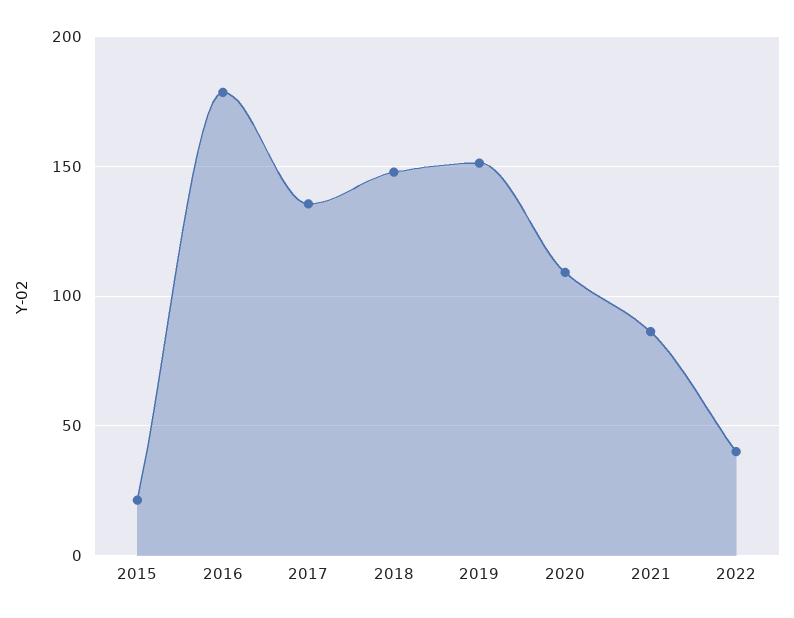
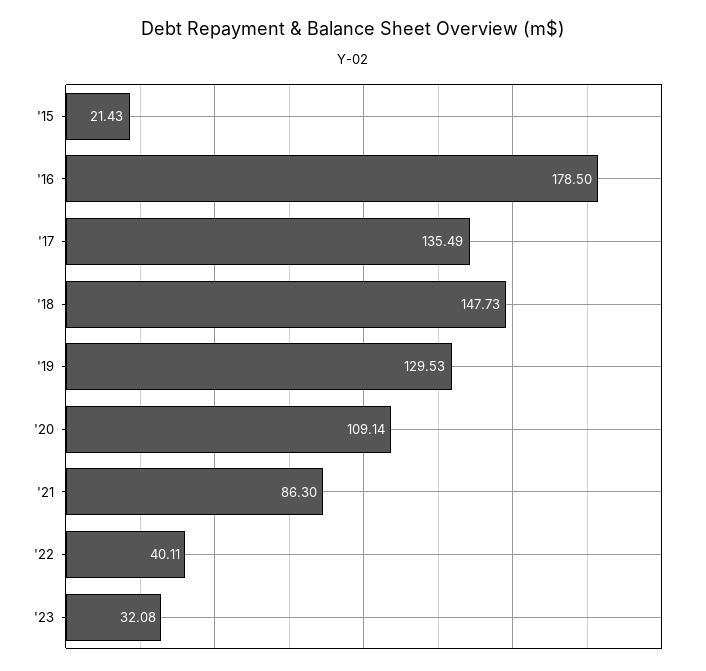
2019: 150 -> 129.53
'23: none -> 32.08

